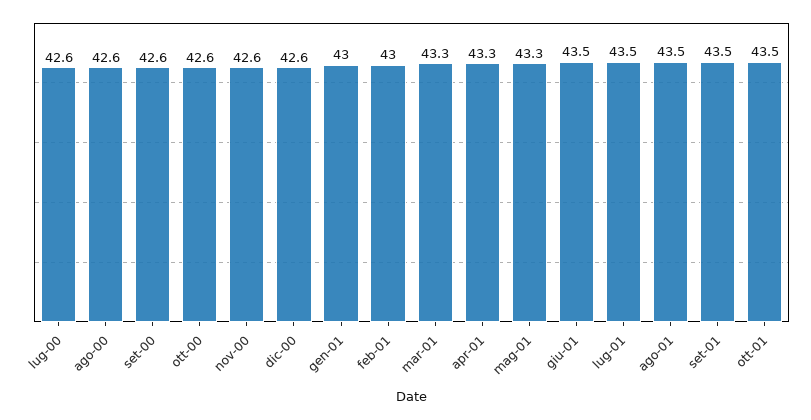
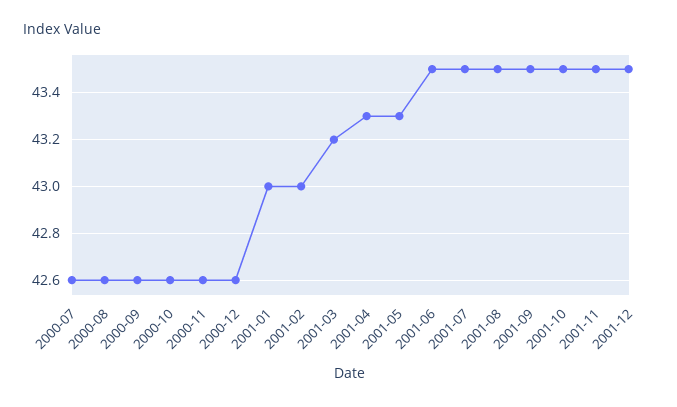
mar-01: 43.3 -> 43.2
2001-11: none -> 43.5
2001-12: none -> 43.5

